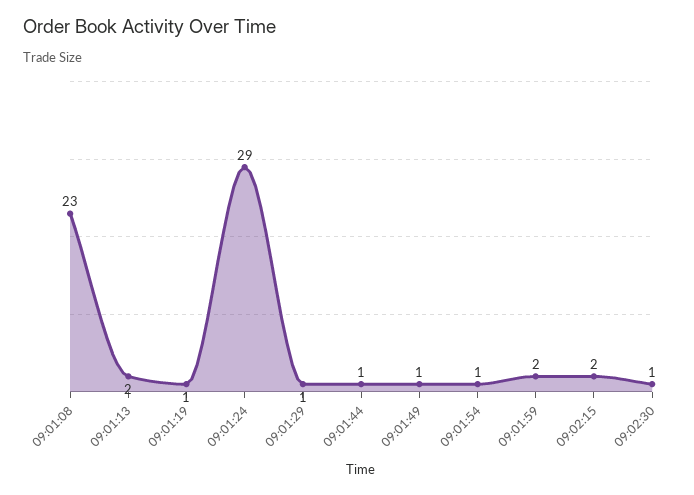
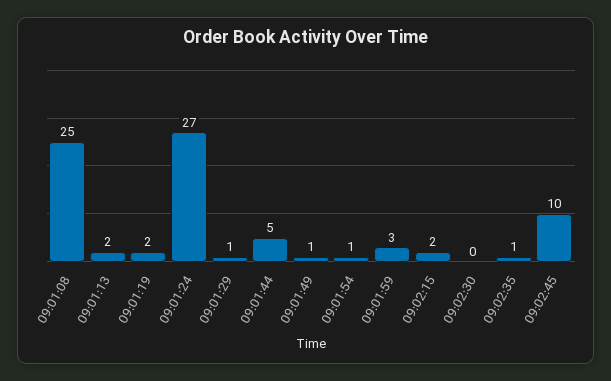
09:01:08: 23 -> 25
09:01:19: 1 -> 2
09:01:24: 29 -> 27
09:01:44: 1 -> 5
09:01:59: 2 -> 3
09:02:30: 1 -> 0
09:02:35: none -> 1
09:02:45: none -> 10

